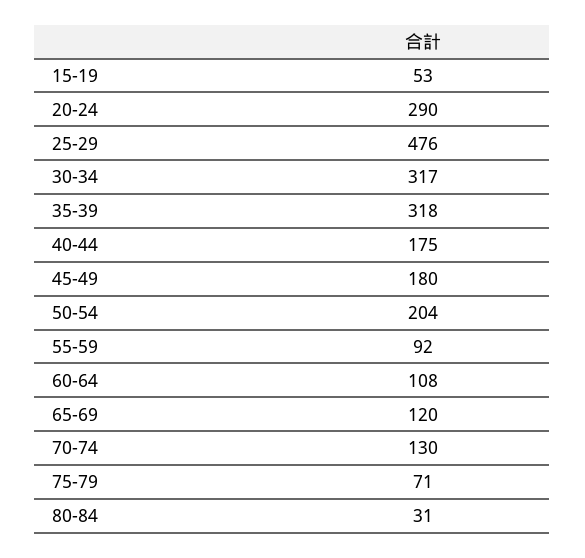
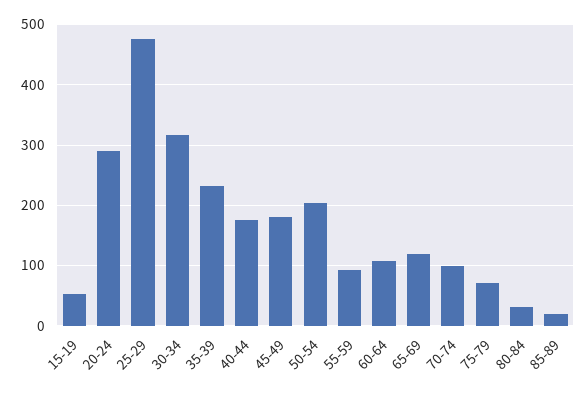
35-39: 318 -> 230
70-74: 130 -> 100
85-89: none -> 20

